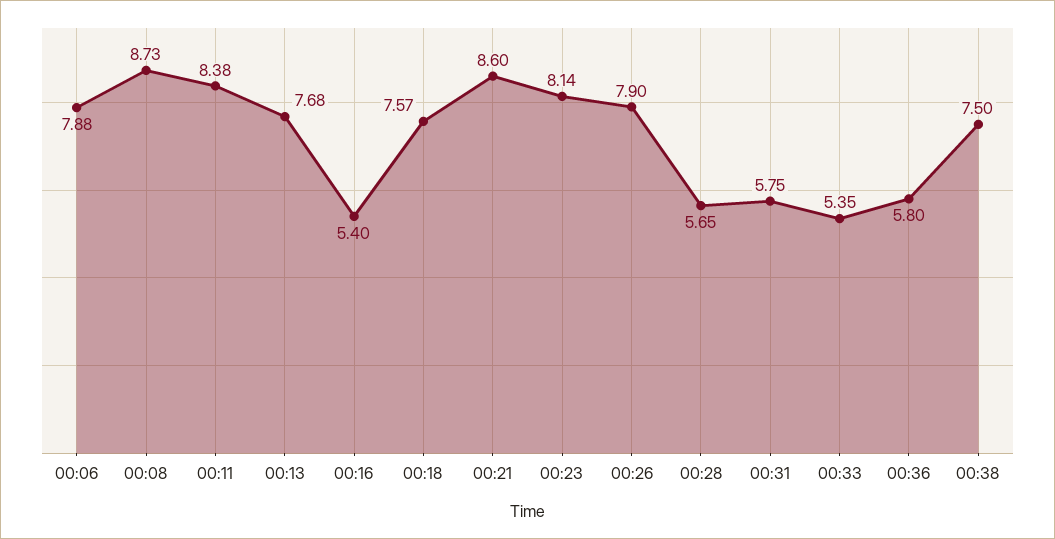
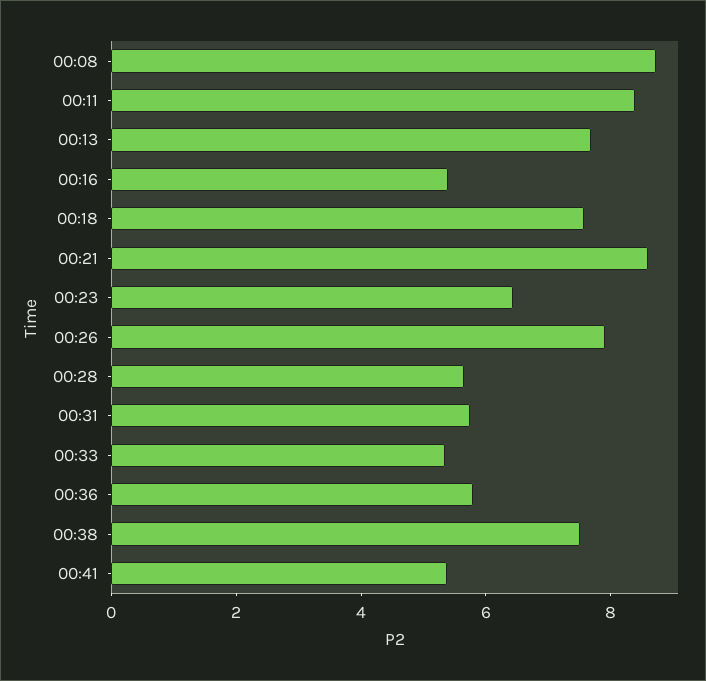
00:06: 7.88 -> none
00:23: 8.14 -> 6.5
00:41: none -> 5.5

